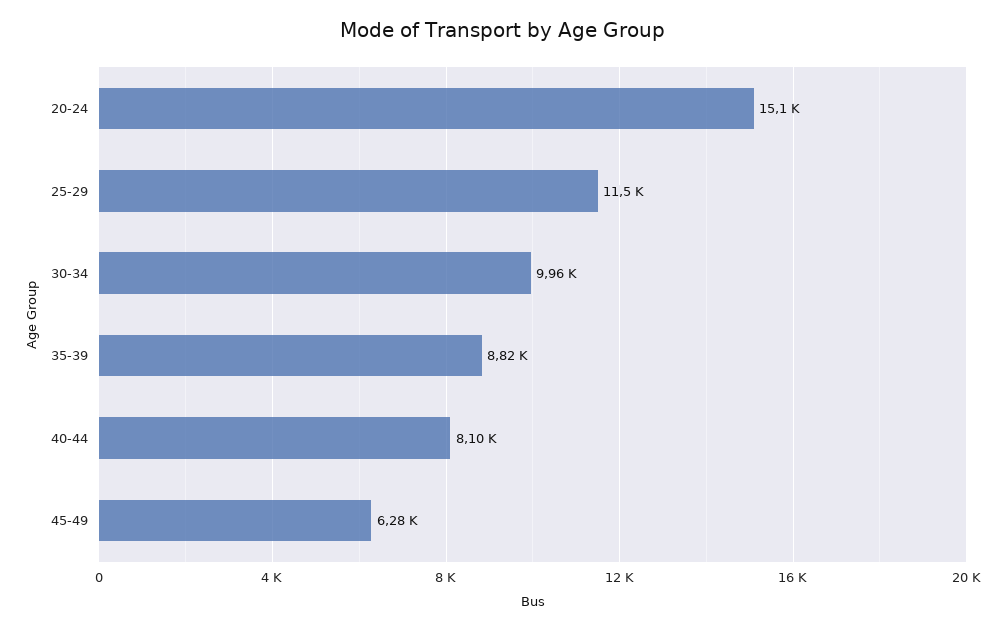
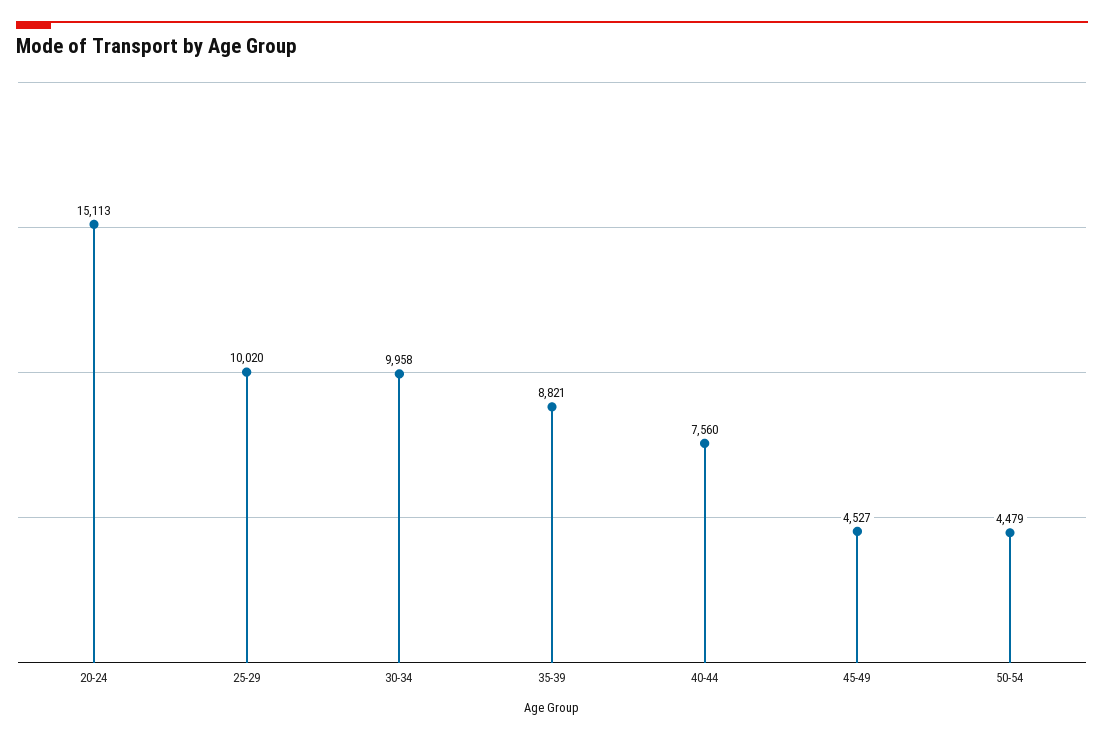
25-29: 11500 -> 10020
40-44: 8100 -> 7560
45-49: 6280 -> 4527
50-54: none -> 4479

